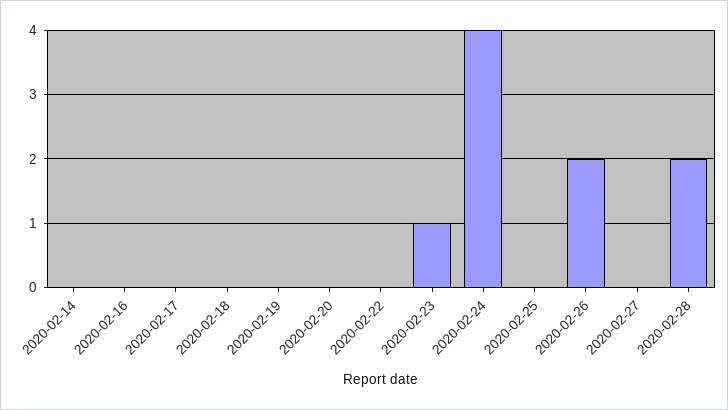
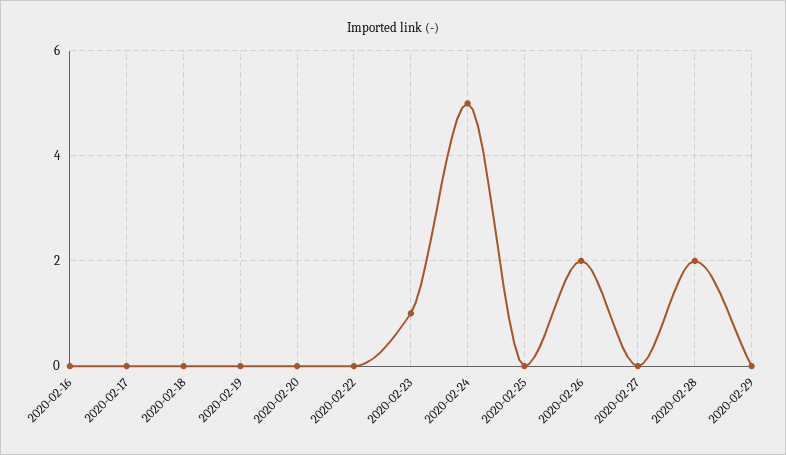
2020-02-14: 0 -> none
2020-02-24: 4 -> 5
2020-02-29: none -> 0

